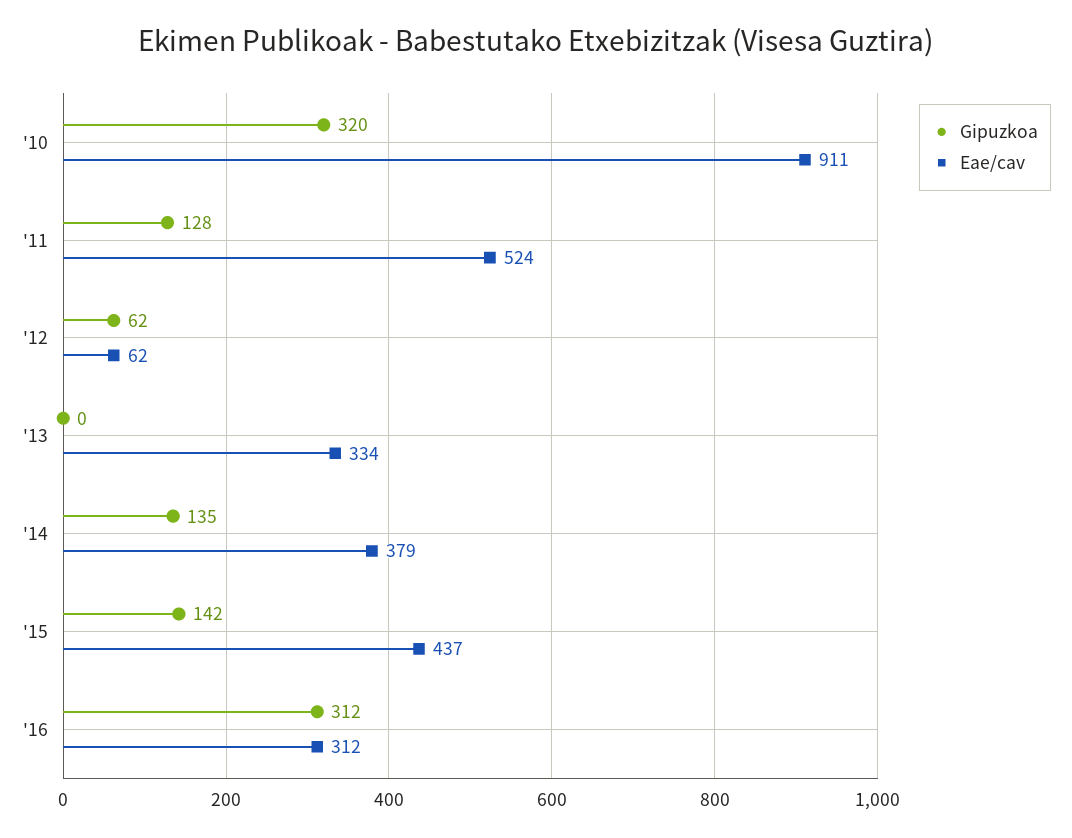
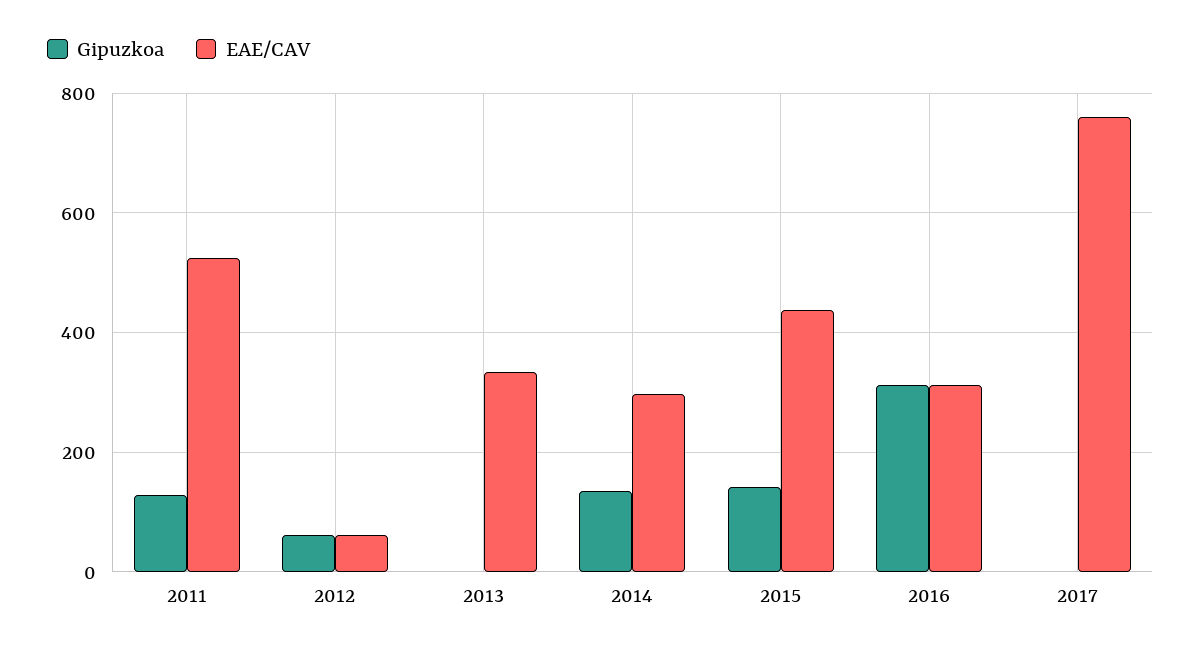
Gipuzkoa, '10: 320 -> none
Eae/cav, '10: 911 -> none
Eae/cav, '14: 379 -> 300
Gipuzkoa, 2017: none -> 0
Eae/cav, 2017: none -> 760

